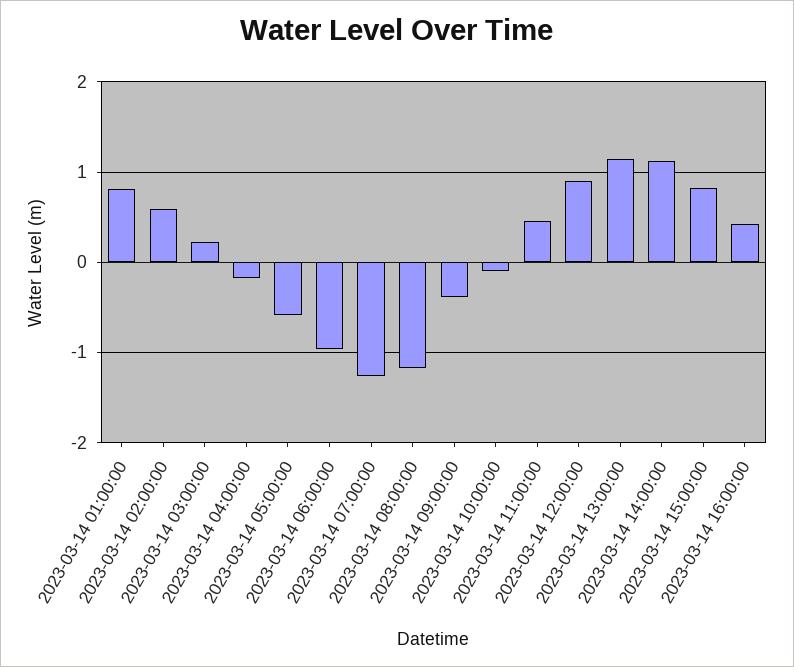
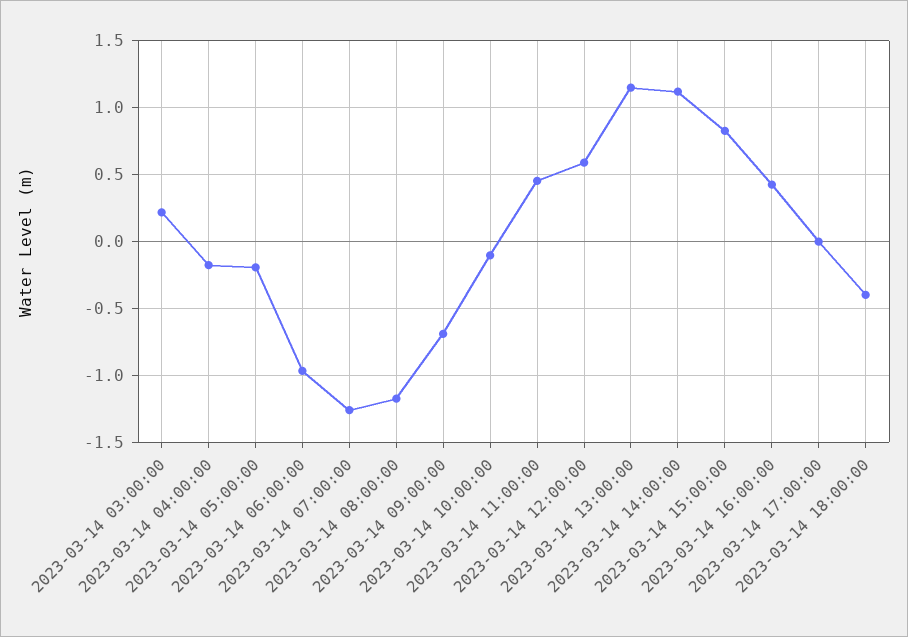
2023-03-14 01:00:00: 0.8 -> none
2023-03-14 02:00:00: 0.6 -> none
2023-03-14 05:00:00: -0.6 -> -0.2
2023-03-14 09:00:00: -0.4 -> -0.7
2023-03-14 12:00:00: 0.9 -> 0.6
2023-03-14 17:00:00: none -> 0
2023-03-14 18:00:00: none -> -0.4

